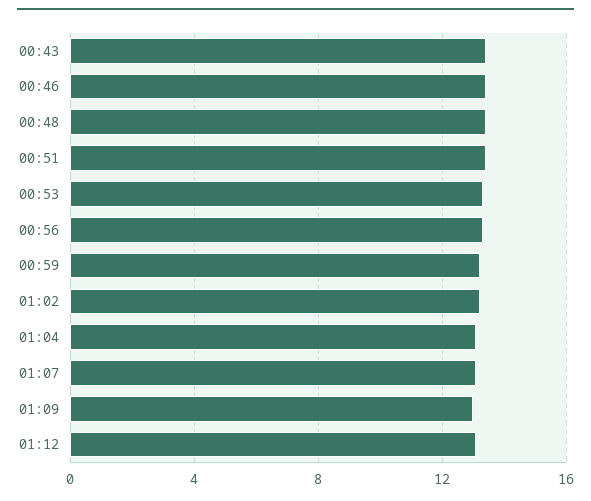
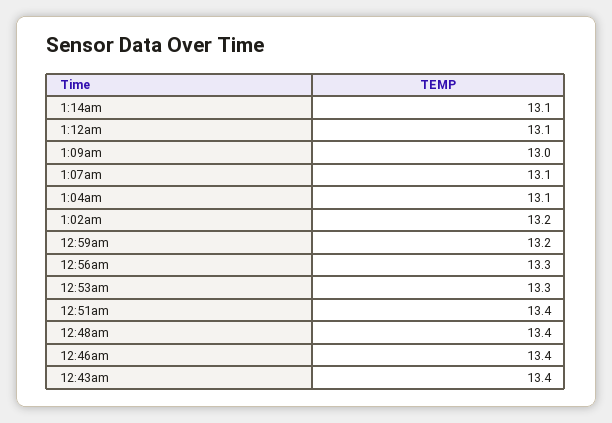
1:14am: none -> 13.1

